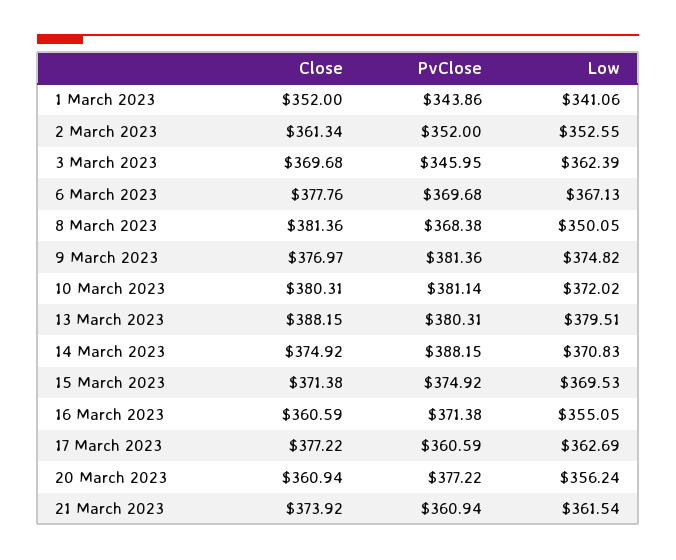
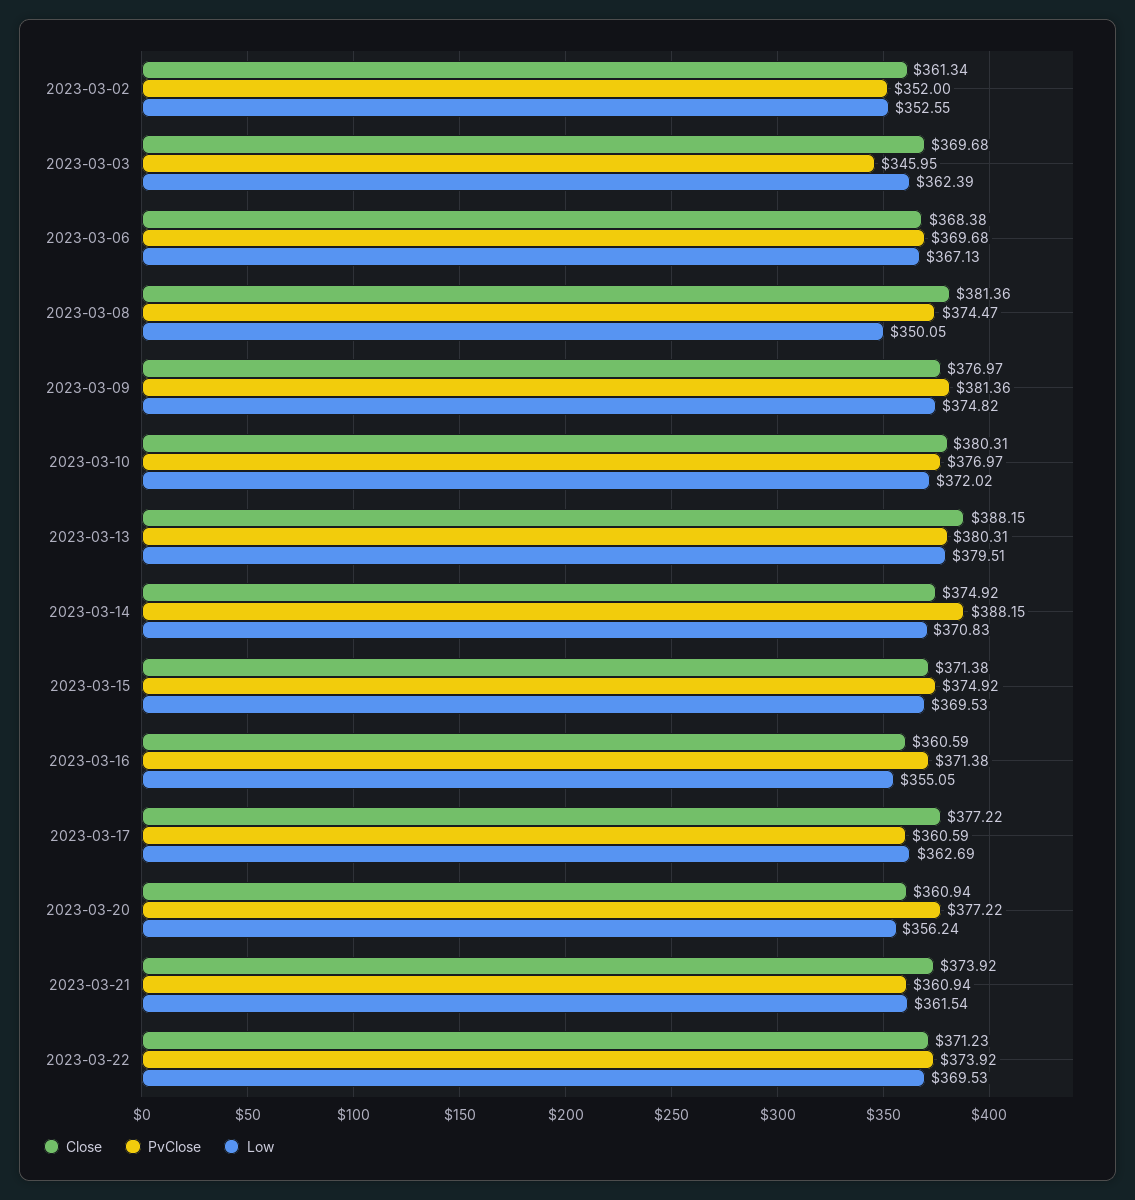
Close, 1 March 2023: 352 -> none
PvClose, 1 March 2023: 343.86 -> none
Low, 1 March 2023: 341.06 -> none
Close, 6 March 2023: 377.76 -> 368.38
PvClose, 8 March 2023: 368.38 -> 374.47
PvClose, 10 March 2023: 381.14 -> 376.97
Close, 2023-03-22: none -> 371.23
PvClose, 2023-03-22: none -> 373.92
Low, 2023-03-22: none -> 369.53

